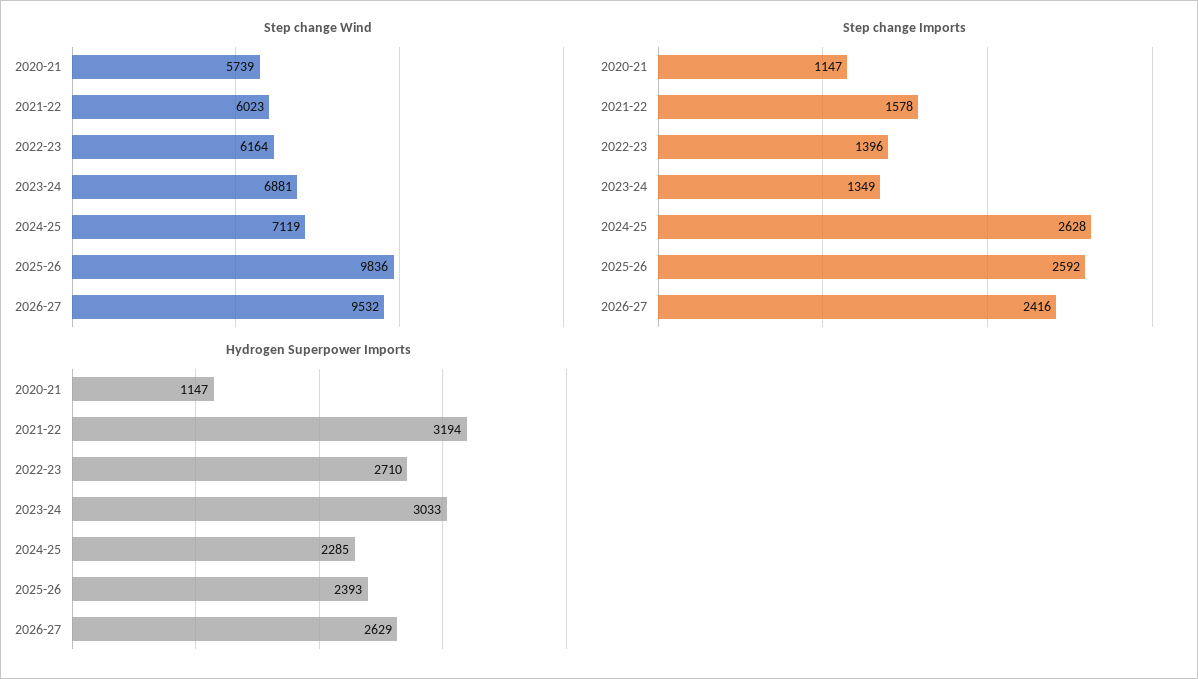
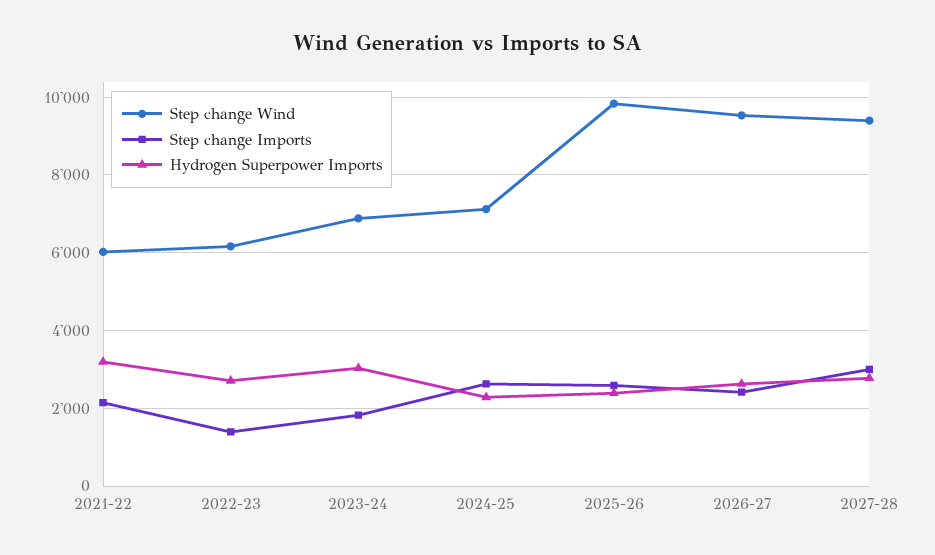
Step change Wind, 2020-21: 5739 -> none
Step change Imports, 2020-21: 1147 -> none
Step change Imports, 2021-22: 1578 -> 2200
Step change Imports, 2023-24: 1349 -> 1800
Hydrogen Superpower Imports, 2020-21: 1147 -> none
Step change Wind, 2027-28: none -> 9400
Step change Imports, 2027-28: none -> 3000
Hydrogen Superpower Imports, 2027-28: none -> 2800

